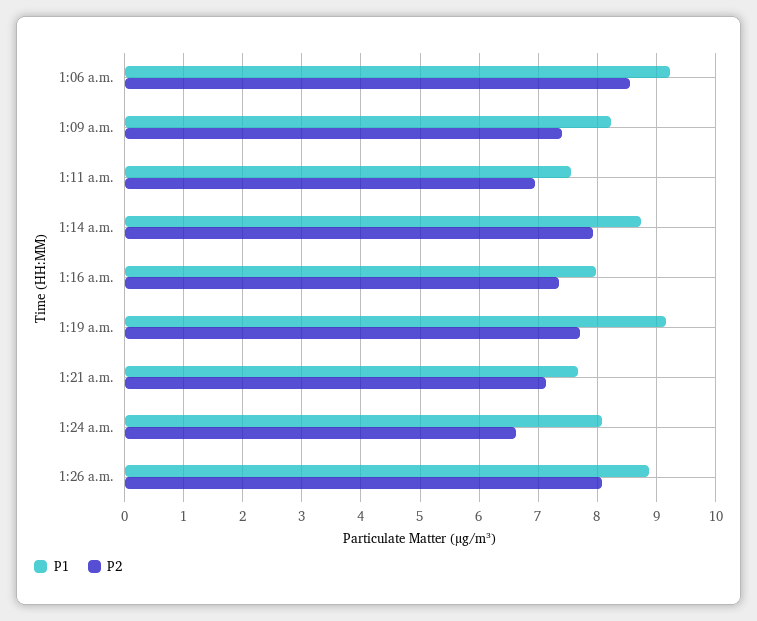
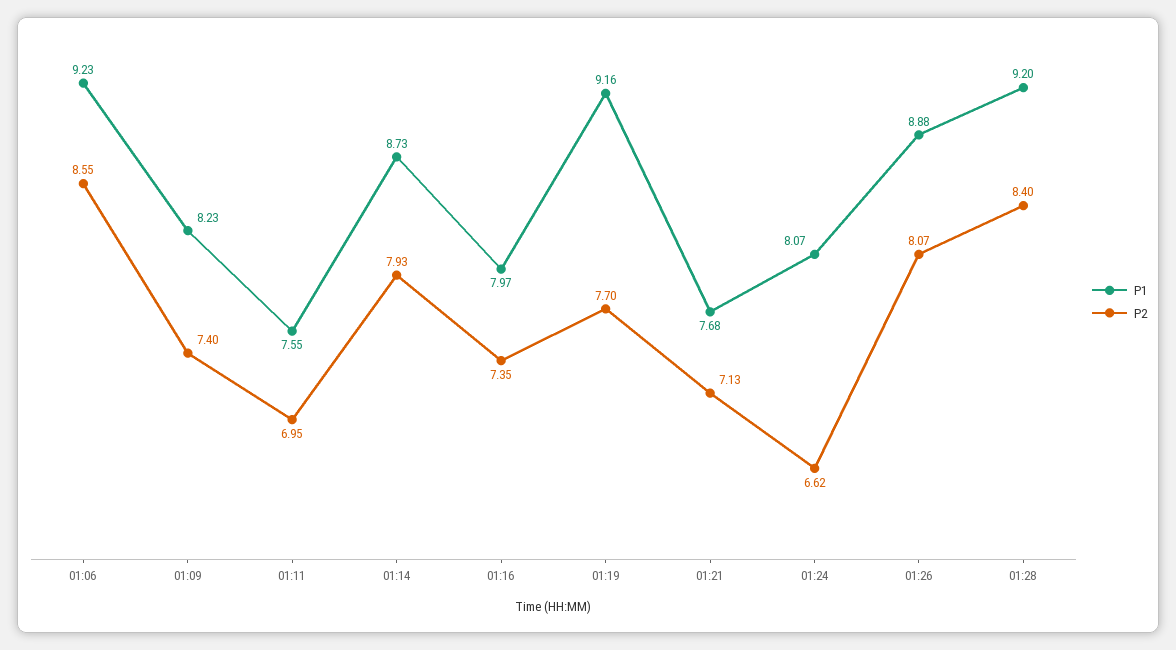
P1, 01:28: none -> 9.2
P2, 01:28: none -> 8.4

